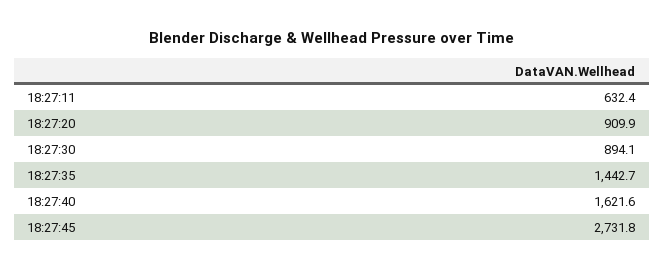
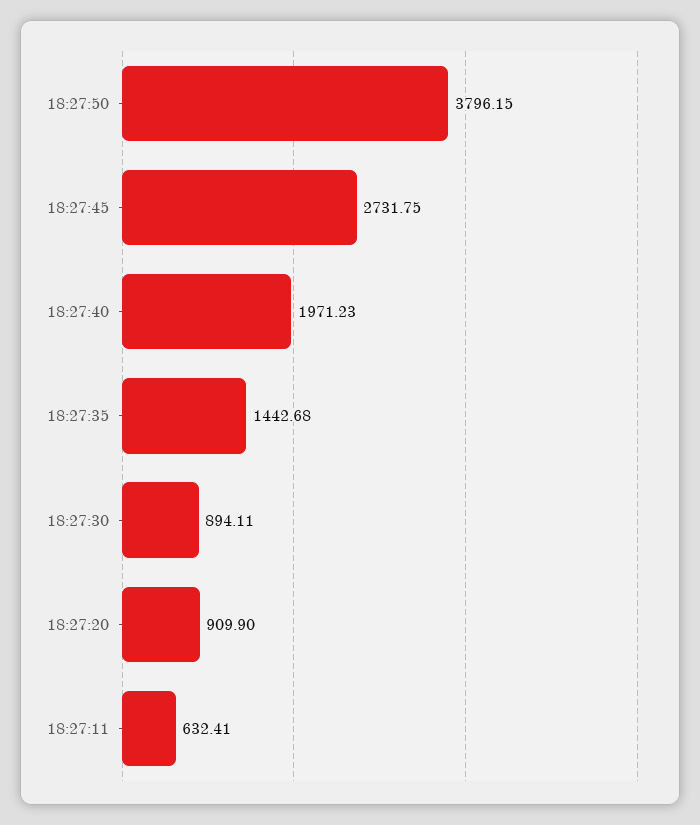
18:27:40: 1621.6 -> 1971.23
18:27:50: none -> 3796.15

